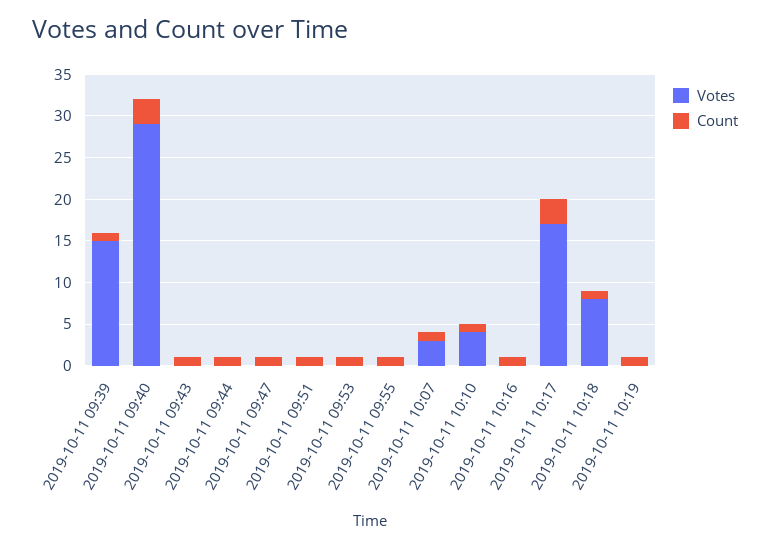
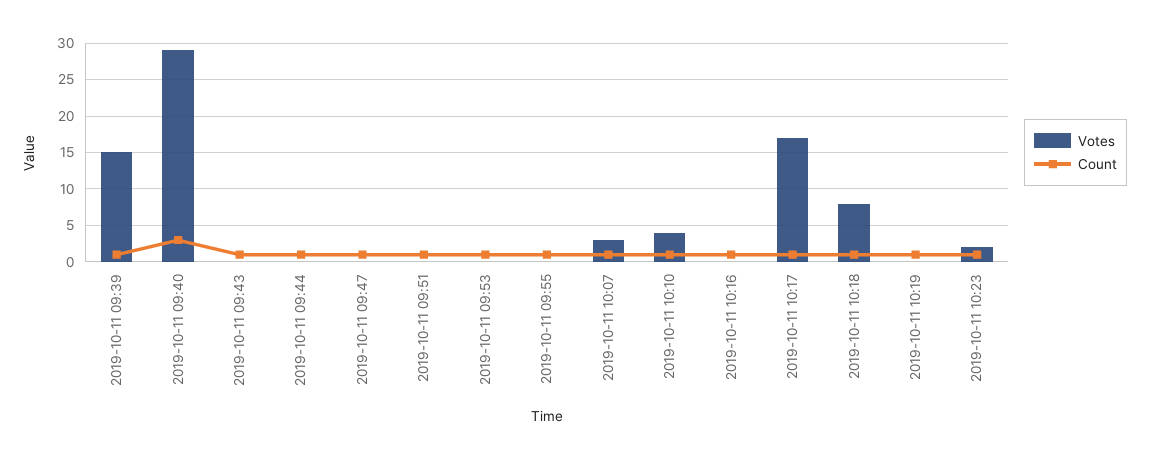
Count, 2019-10-11 10:17: 3 -> 1
Votes, 2019-10-11 10:23: none -> 2
Count, 2019-10-11 10:23: none -> 1

